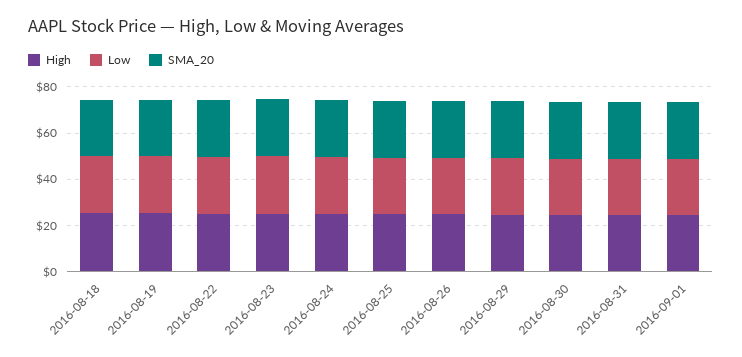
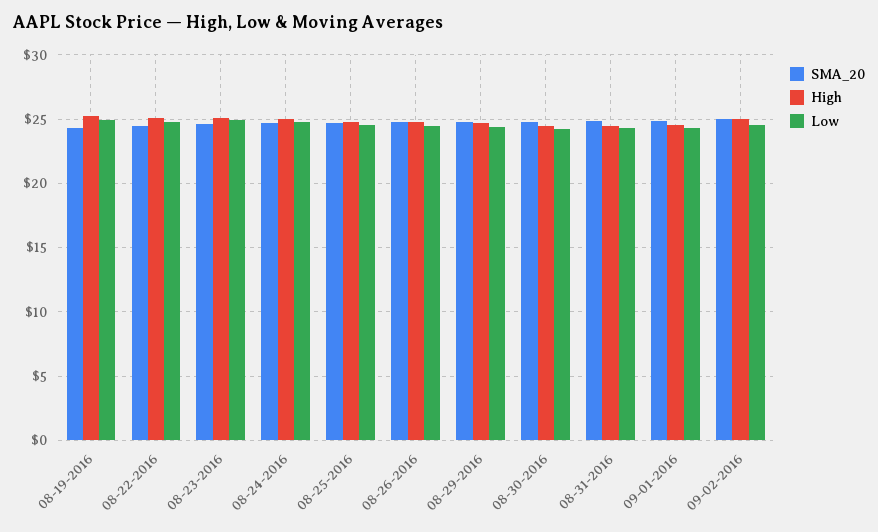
High, 2016-08-18: 25 -> none
Low, 2016-08-18: 25 -> none
SMA_20, 2016-08-18: 25 -> none
SMA_20, 09-02-2016: none -> 25
High, 09-02-2016: none -> 25
Low, 09-02-2016: none -> 24.5

